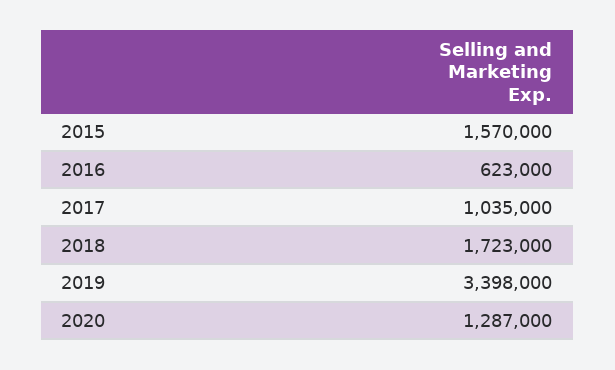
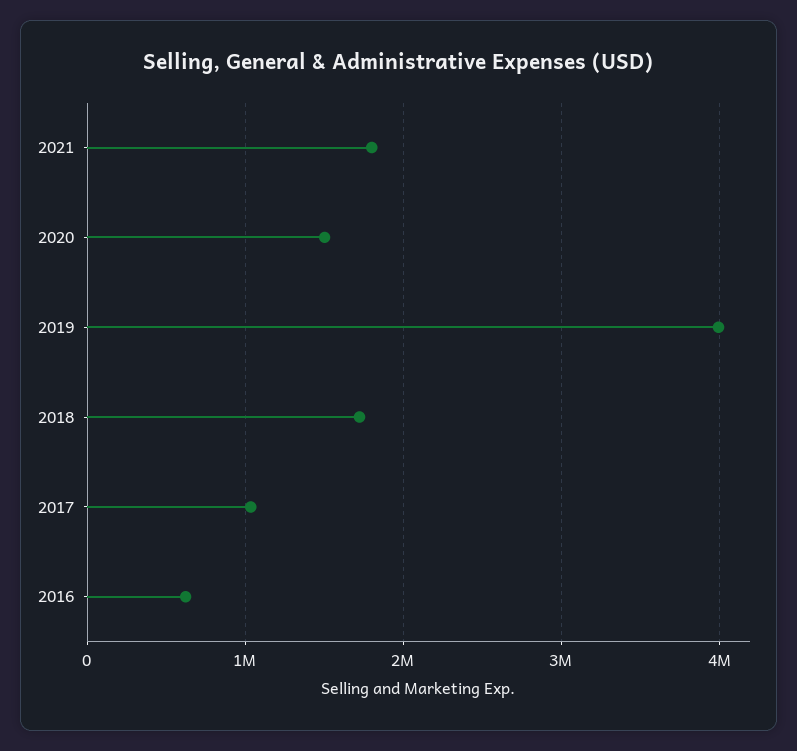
2015: 1570000 -> none
2019: 3398000 -> 4000000
2020: 1287000 -> 1500000
2021: none -> 1800000

